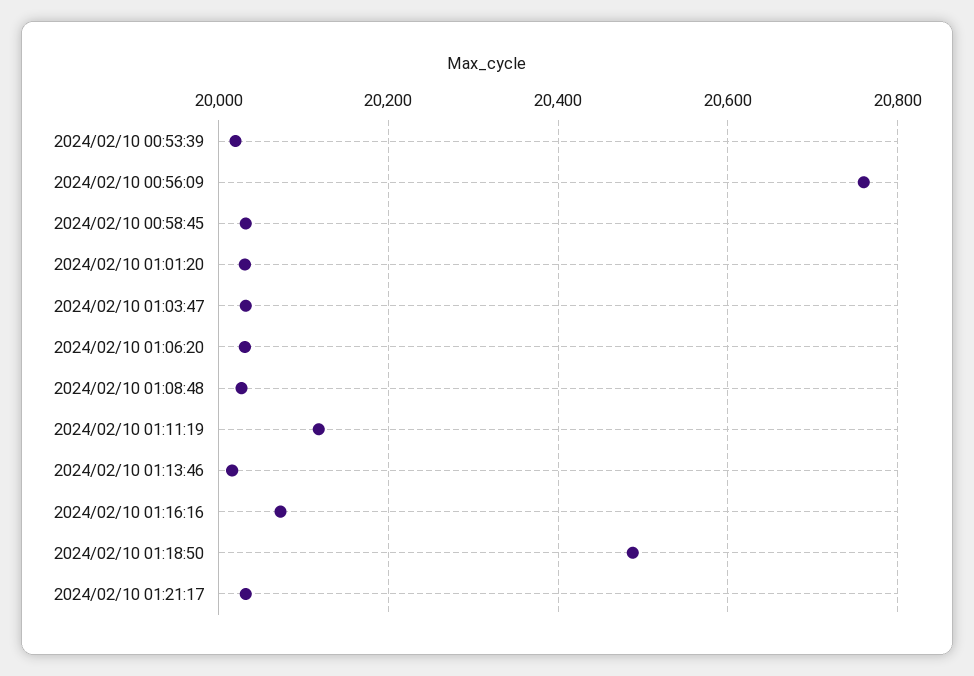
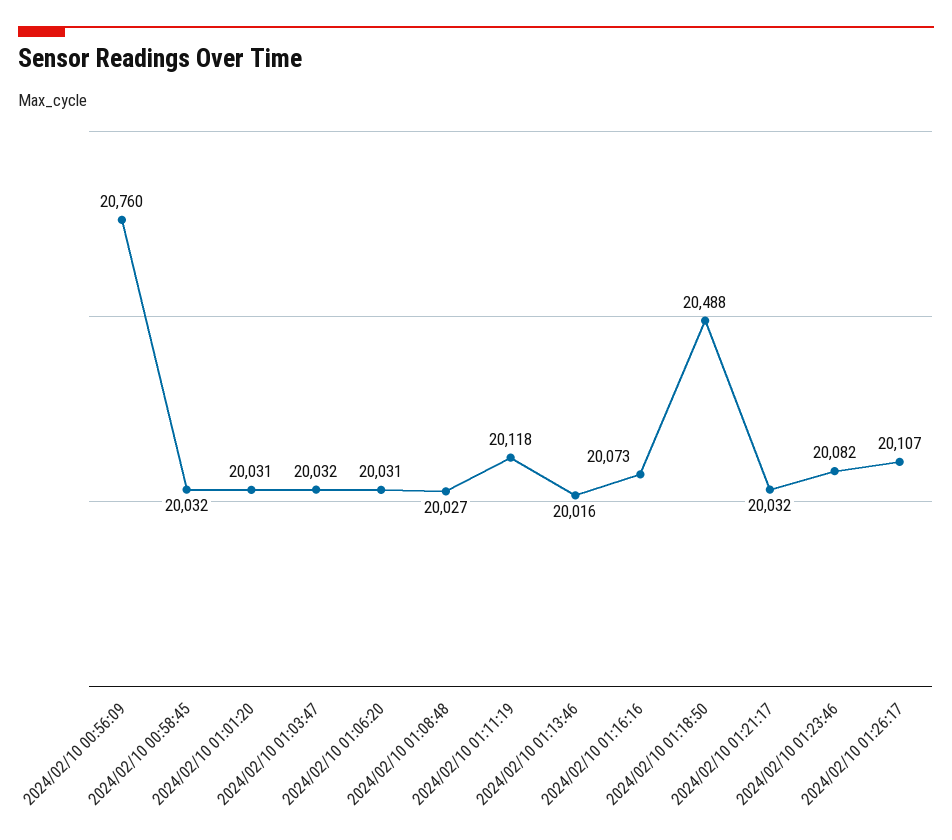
2024/02/10 00:53:39: 20020 -> none
2024/02/10 01:23:46: none -> 20082
2024/02/10 01:26:17: none -> 20107

